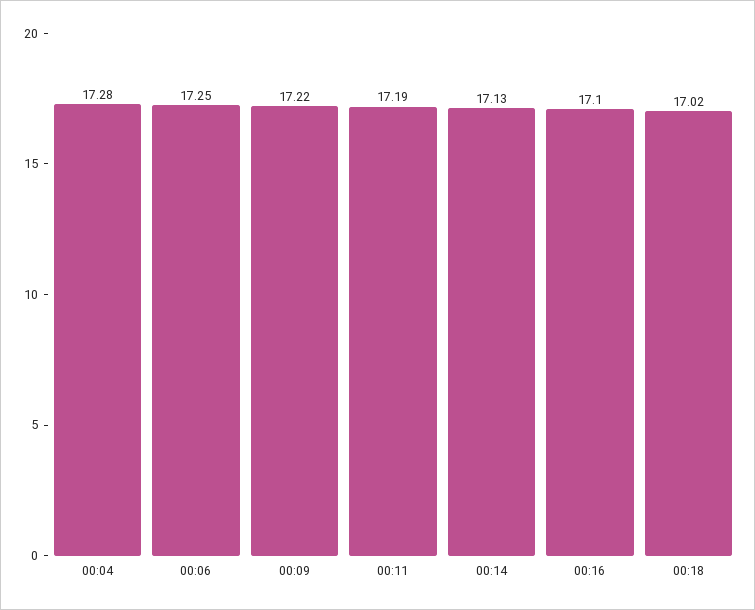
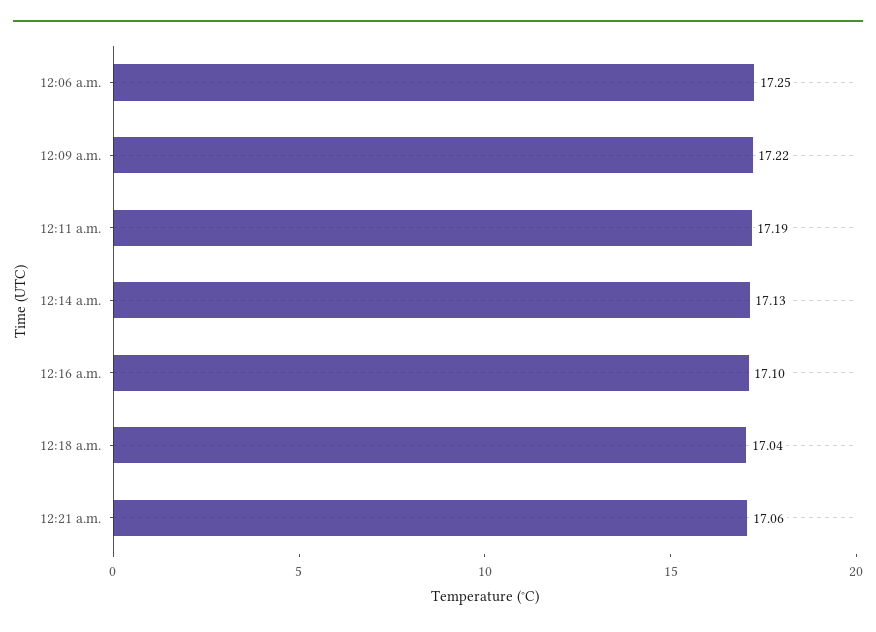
00:04: 17.28 -> none
00:18: 17.02 -> 17.04
12:21 a.m.: none -> 17.06

